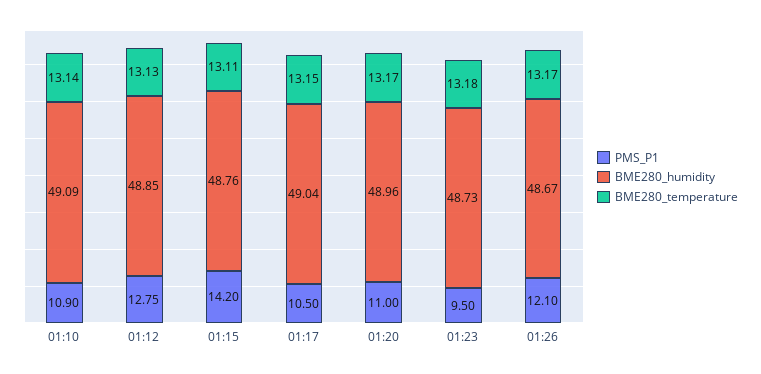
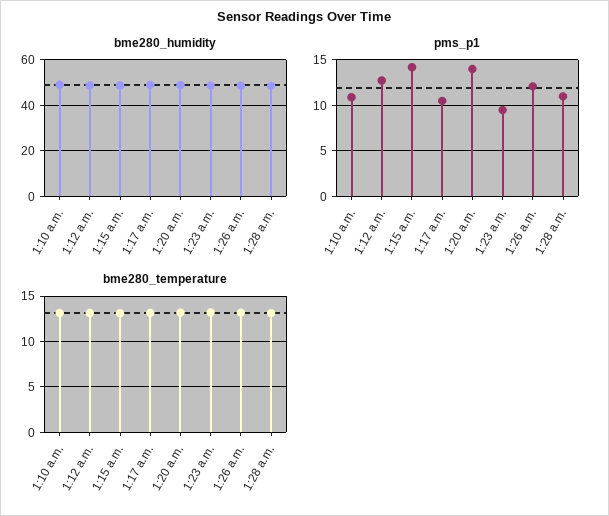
PMS_P1, 01:20: 11 -> 14
BME280_humidity, 1:28 a.m.: none -> 50
PMS_P1, 1:28 a.m.: none -> 11
BME280_temperature, 1:28 a.m.: none -> 13

